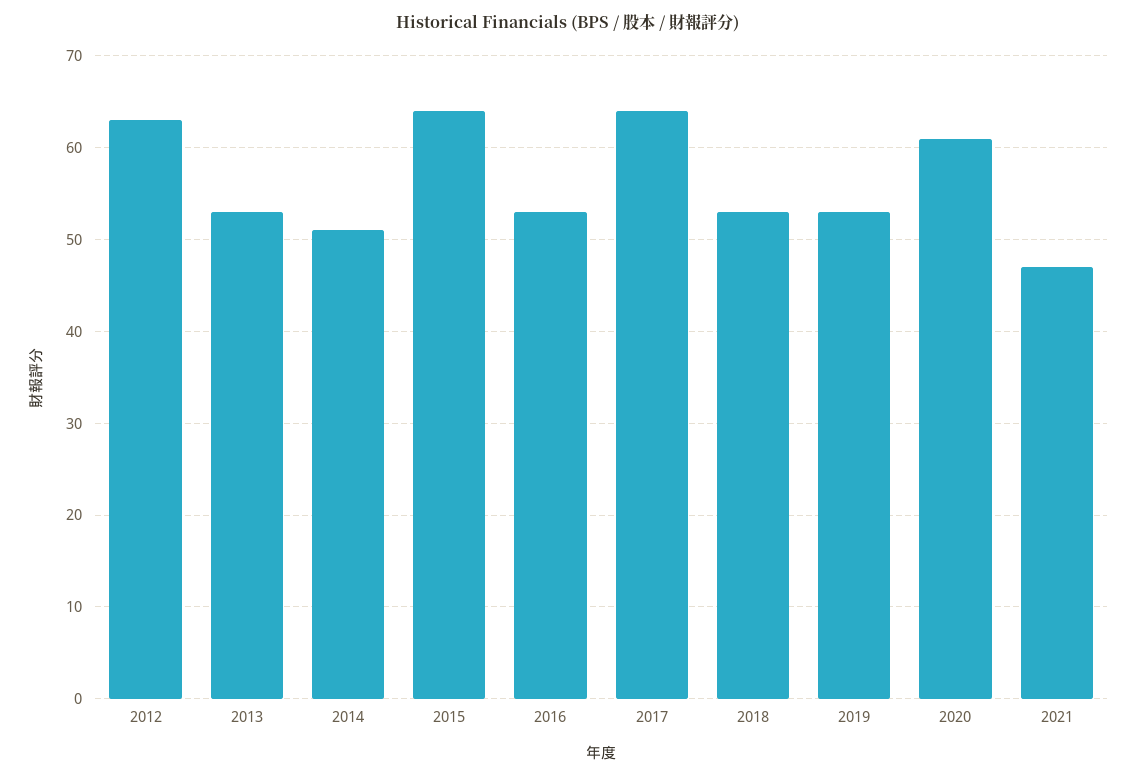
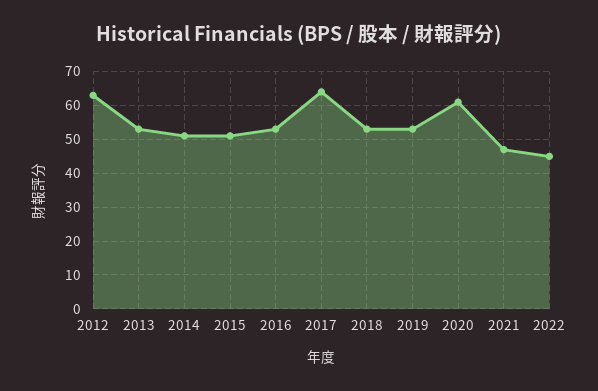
2015: 64 -> 50
2022: none -> 45

